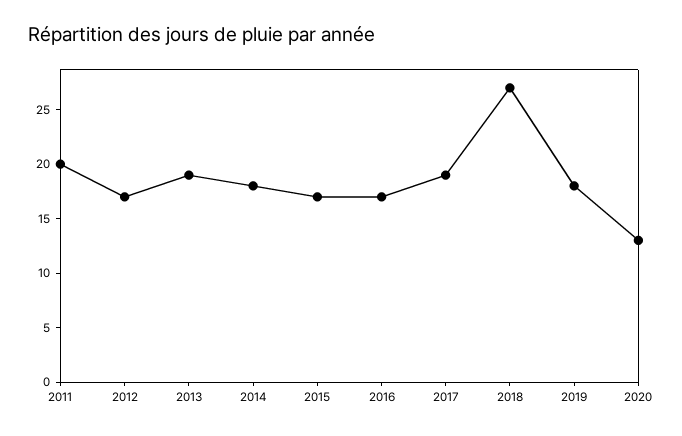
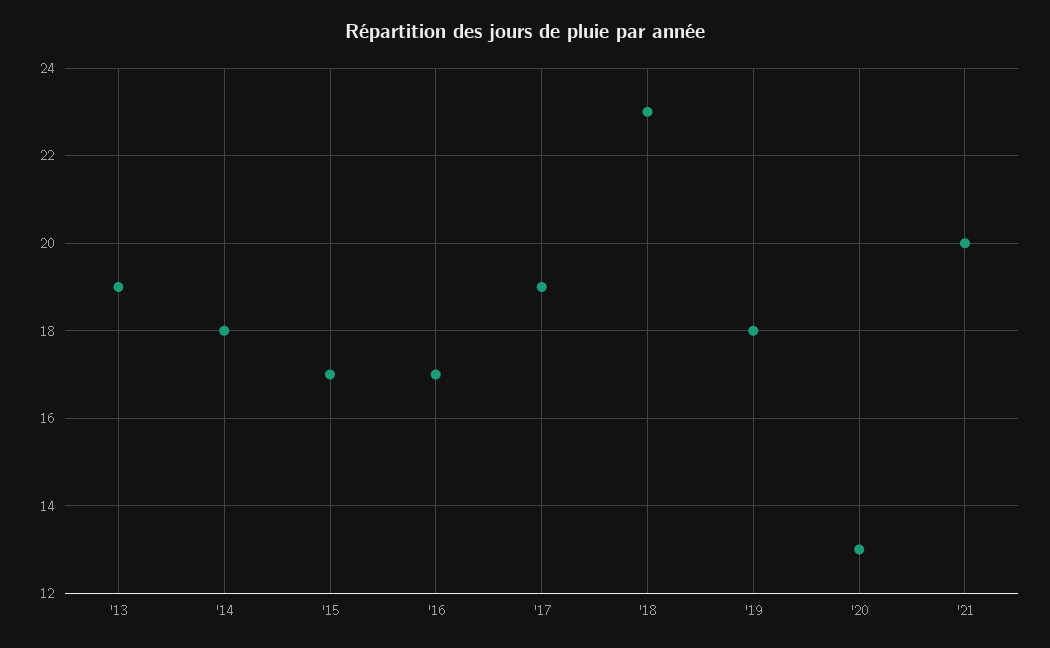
2011: 20 -> none
2012: 17 -> none
2018: 27 -> 23
'21: none -> 20

